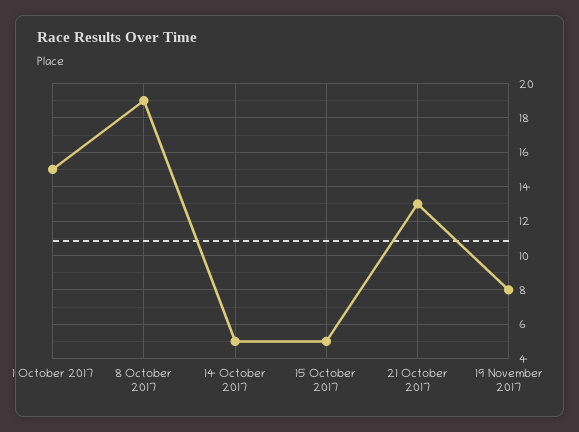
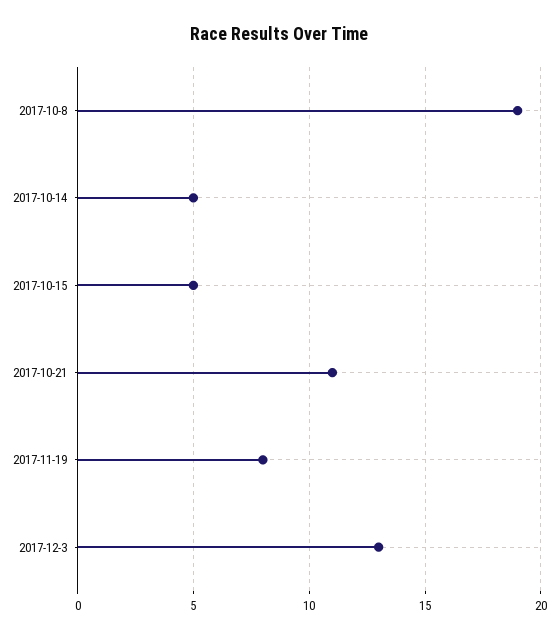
1 October 2017: 15 -> none
21 October 2017: 13 -> 11
2017-12-3: none -> 13

